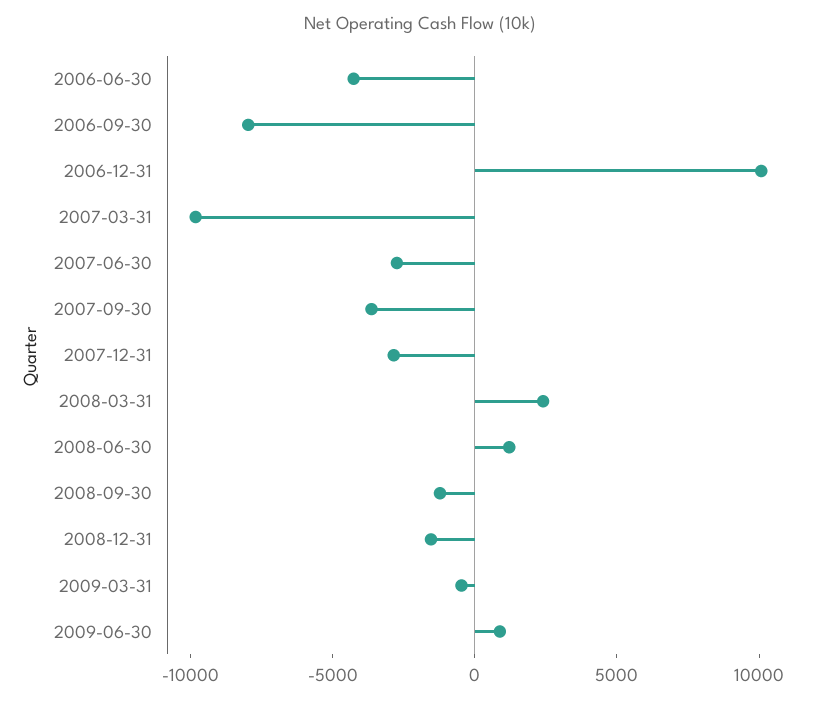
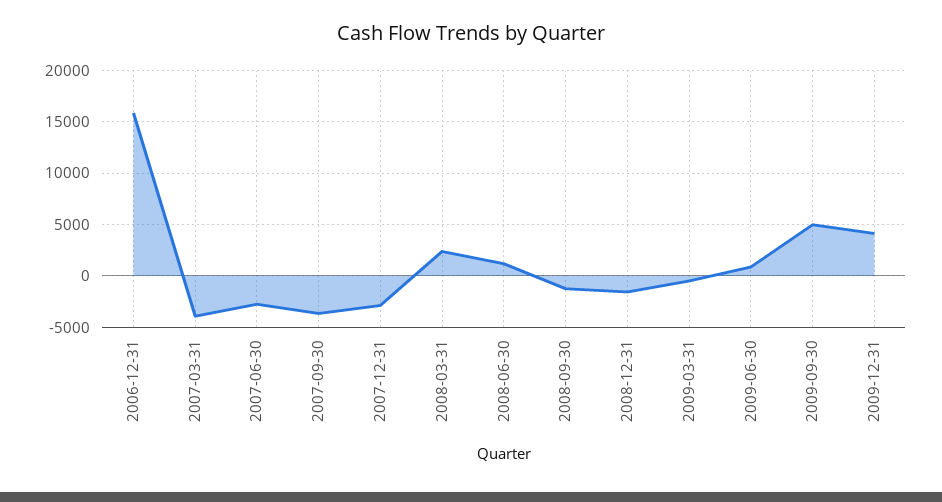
2006-06-30: -4000 -> none
2006-09-30: -8000 -> none
2006-12-31: 10000 -> 16000
2007-03-31: -10000 -> -4000
2009-09-30: none -> 5000
2009-12-31: none -> 4000

